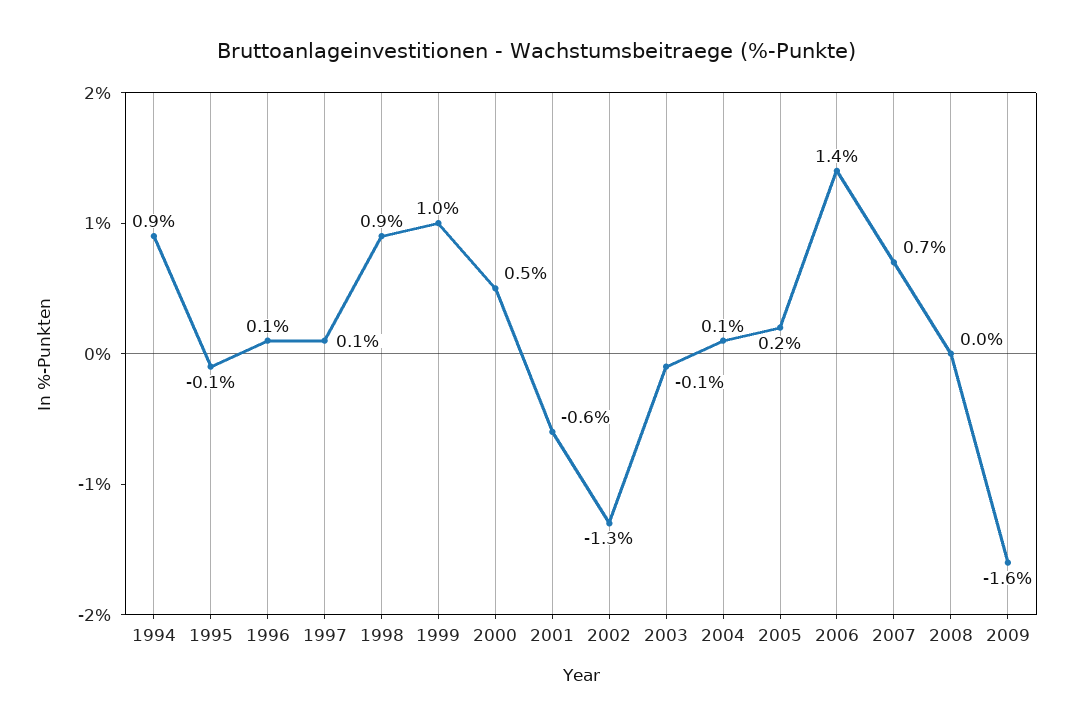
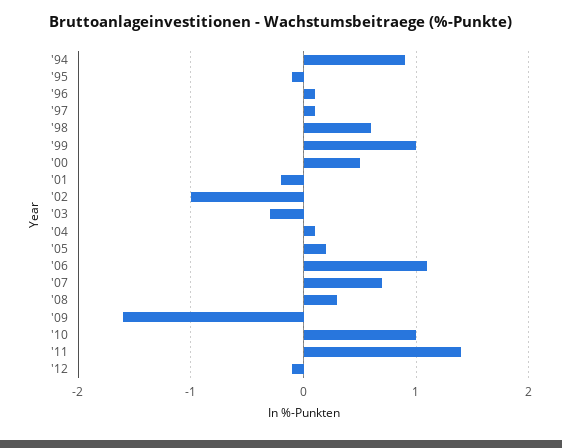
1998: 0.9 -> 0.6
2001: -0.6 -> -0.2
2002: -1.3 -> -1
2003: -0.1 -> -0.3
2006: 1.4 -> 1.1
2008: 0 -> 0.3
'10: none -> 1
'11: none -> 1.4
'12: none -> -0.1

